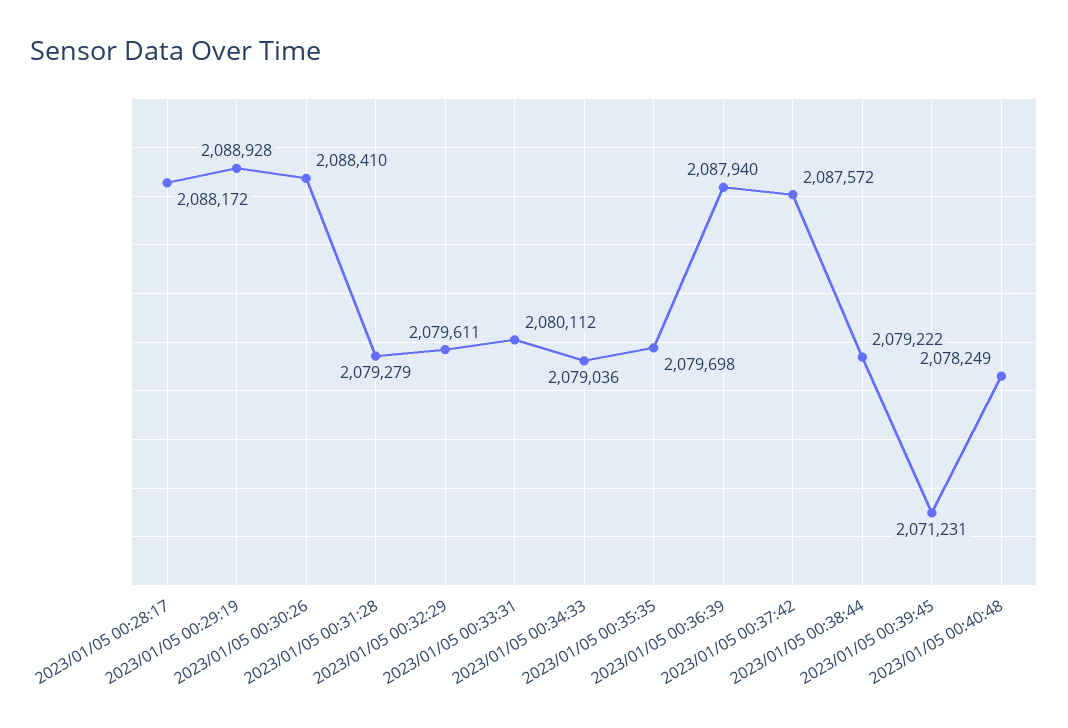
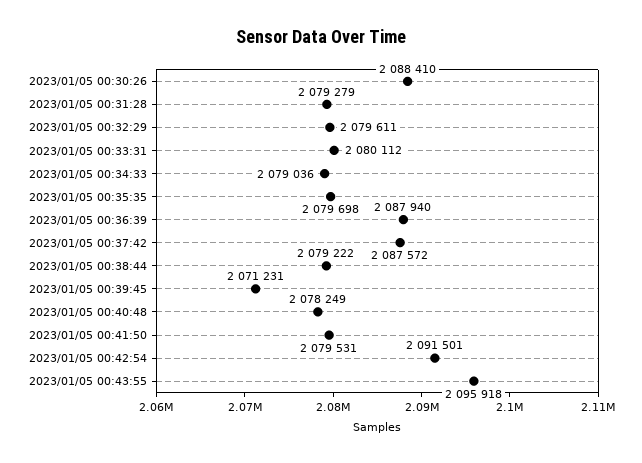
2023/01/05 00:28:17: 2088172 -> none
2023/01/05 00:29:19: 2088928 -> none
2023/01/05 00:41:50: none -> 2079531
2023/01/05 00:42:54: none -> 2091501
2023/01/05 00:43:55: none -> 2095918

